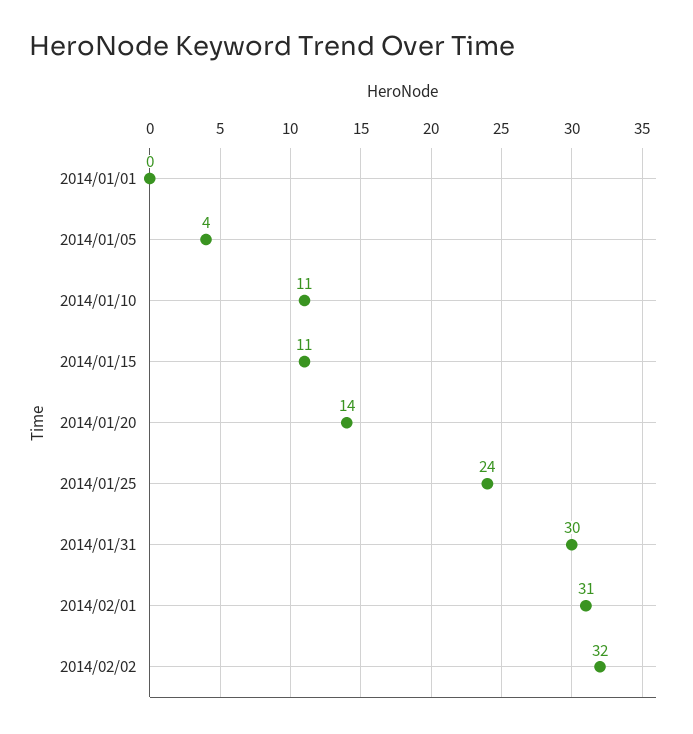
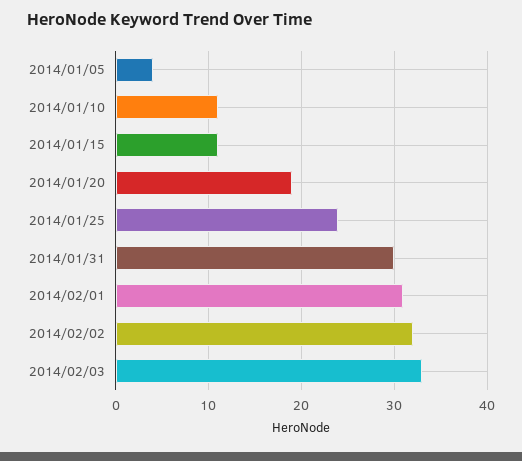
2014/01/01: 0 -> none
2014/01/20: 14 -> 19
2014/02/03: none -> 33

